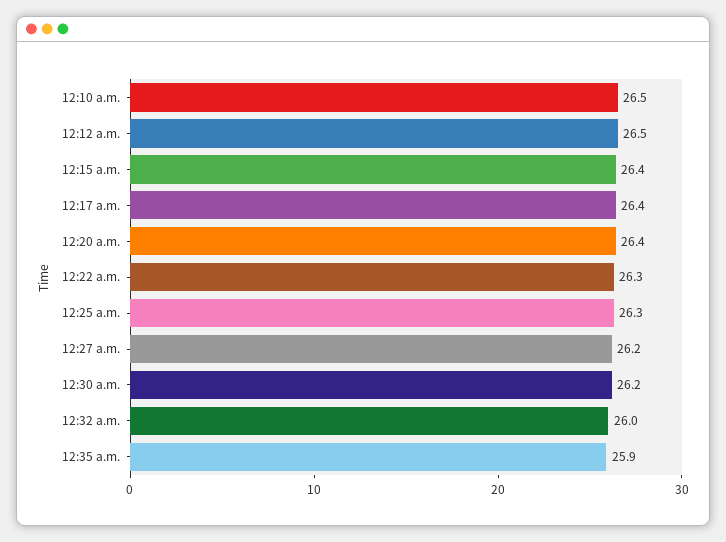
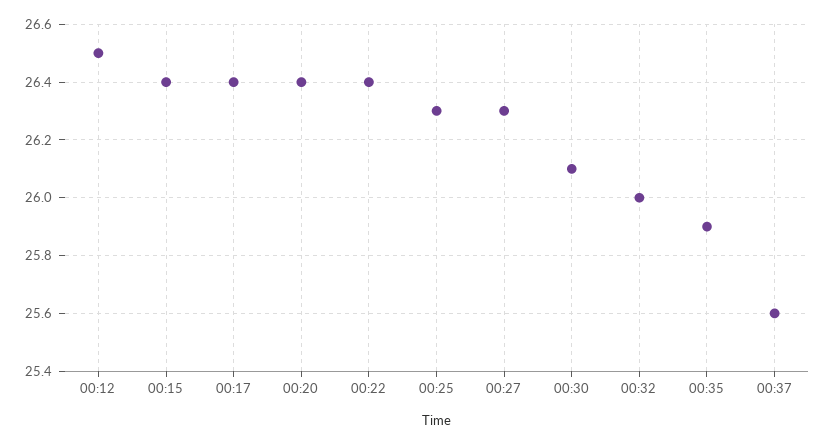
12:10 a.m.: 26.5 -> none
12:22 a.m.: 26.3 -> 26.4
12:27 a.m.: 26.2 -> 26.3
12:30 a.m.: 26.2 -> 26.1
00:37: none -> 25.6

